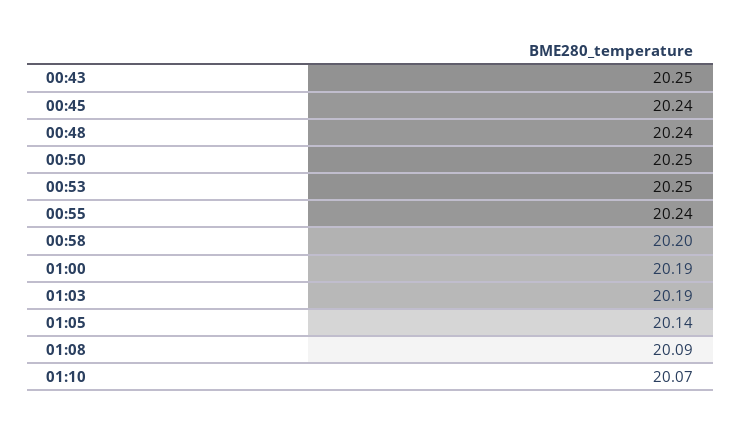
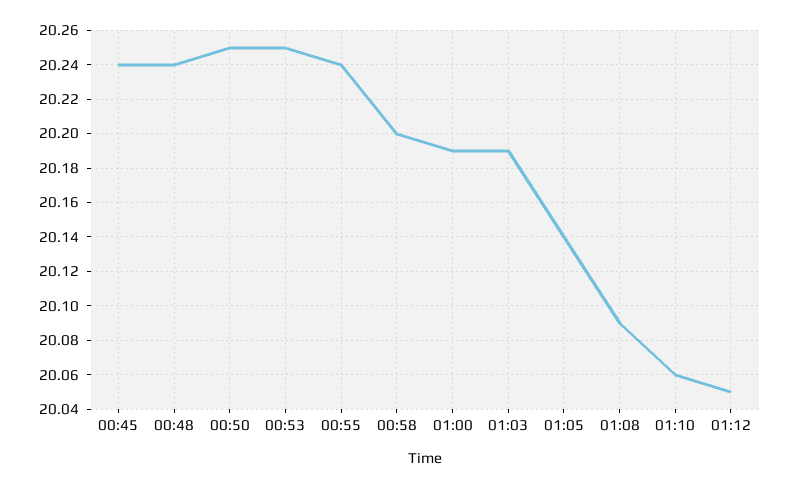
00:43: 20.25 -> none
01:10: 20.07 -> 20.06
01:12: none -> 20.05

